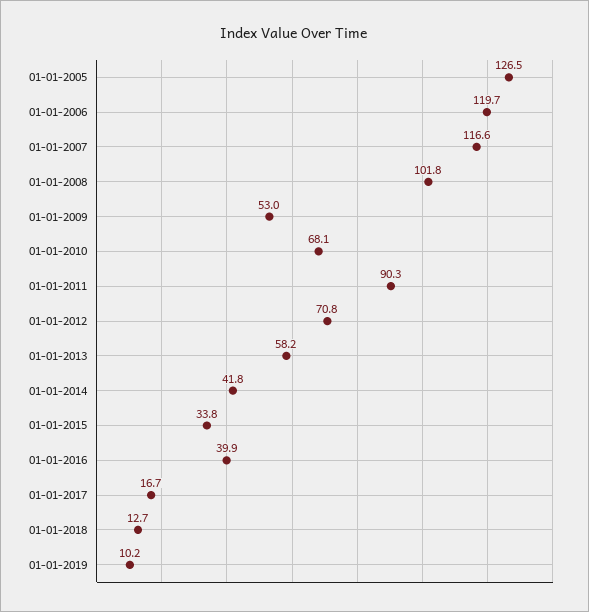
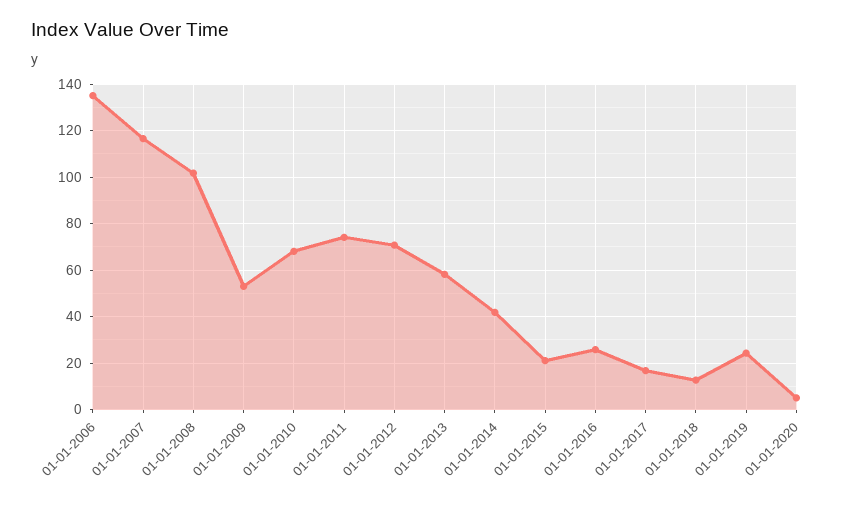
01-01-2005: 126.5 -> none
01-01-2006: 119.7 -> 135
01-01-2011: 90.3 -> 75
01-01-2015: 33.8 -> 20
01-01-2016: 39.9 -> 25
01-01-2019: 10.2 -> 25
01-01-2020: none -> 5

